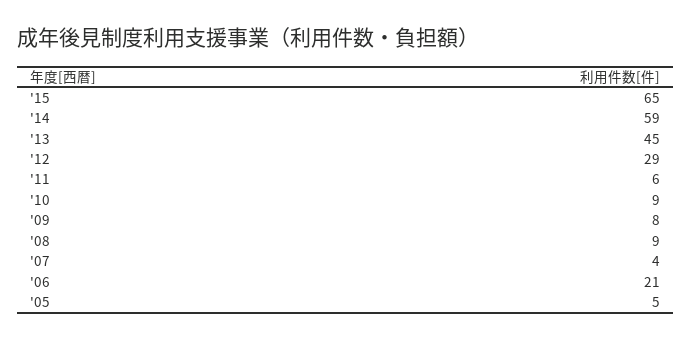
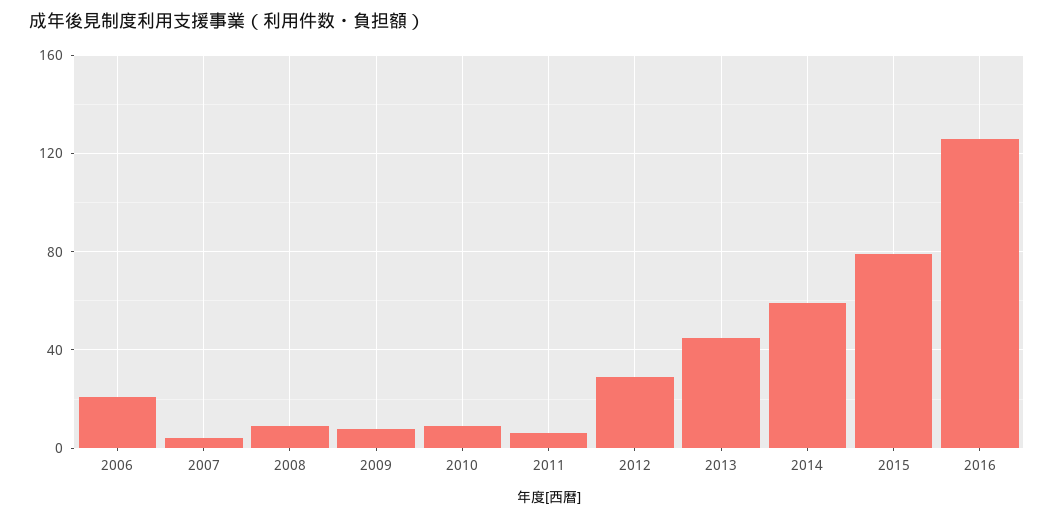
'15: 65 -> 80
'05: 5 -> none
2016: none -> 125

